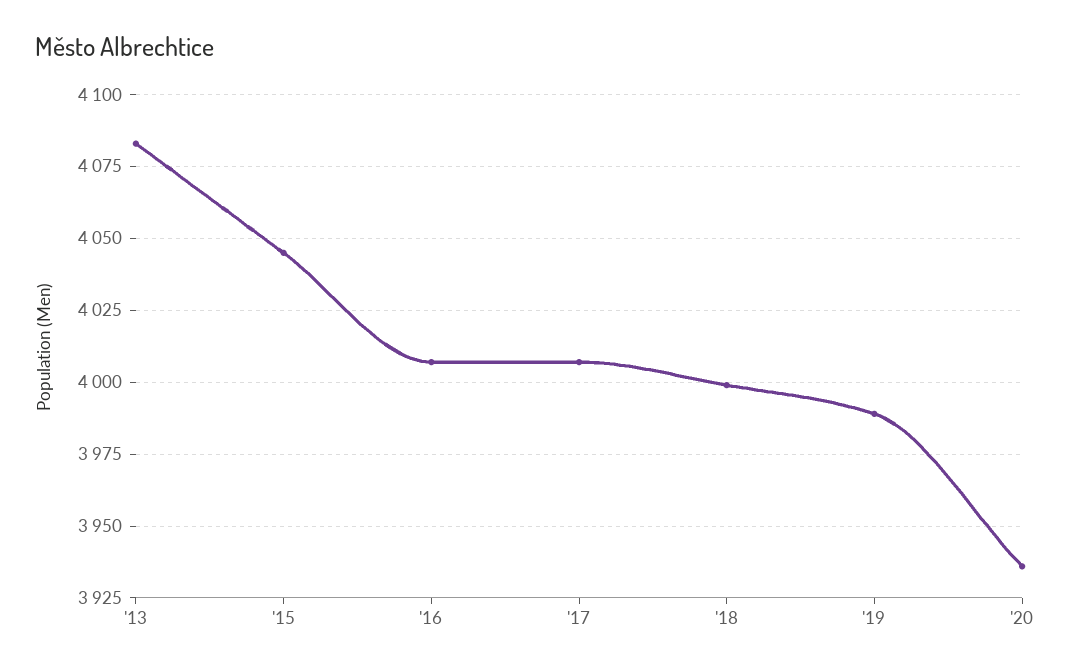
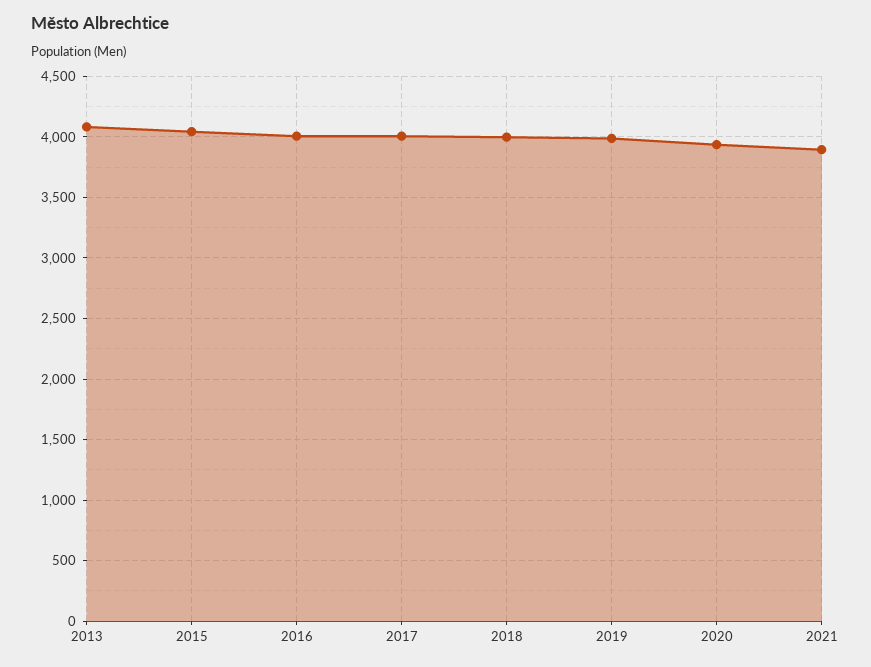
2021: none -> 3900

